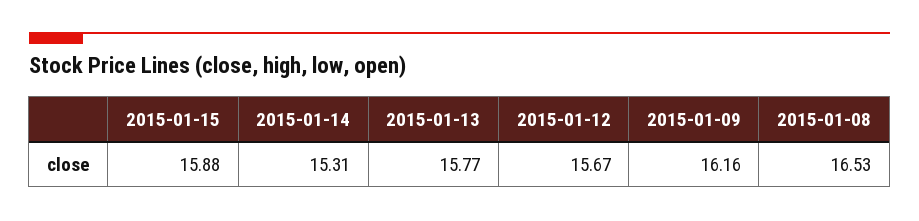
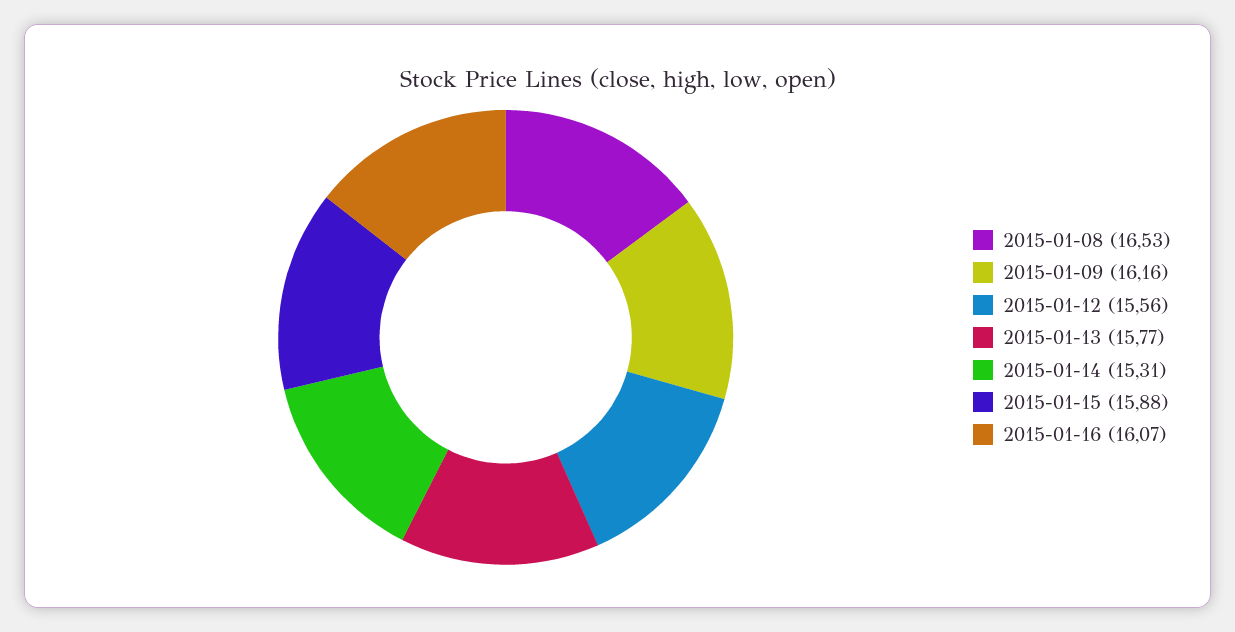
2015-01-12: 15.67 -> 15.56
2015-01-16: none -> 16.07

